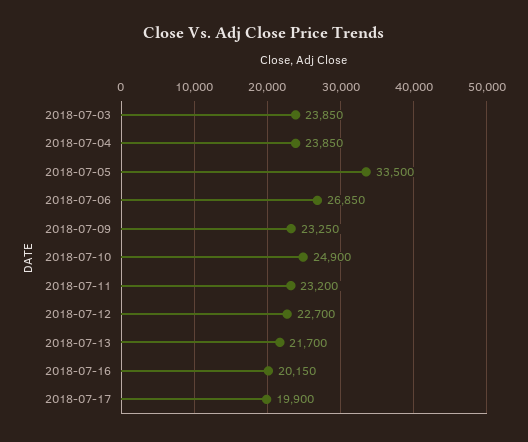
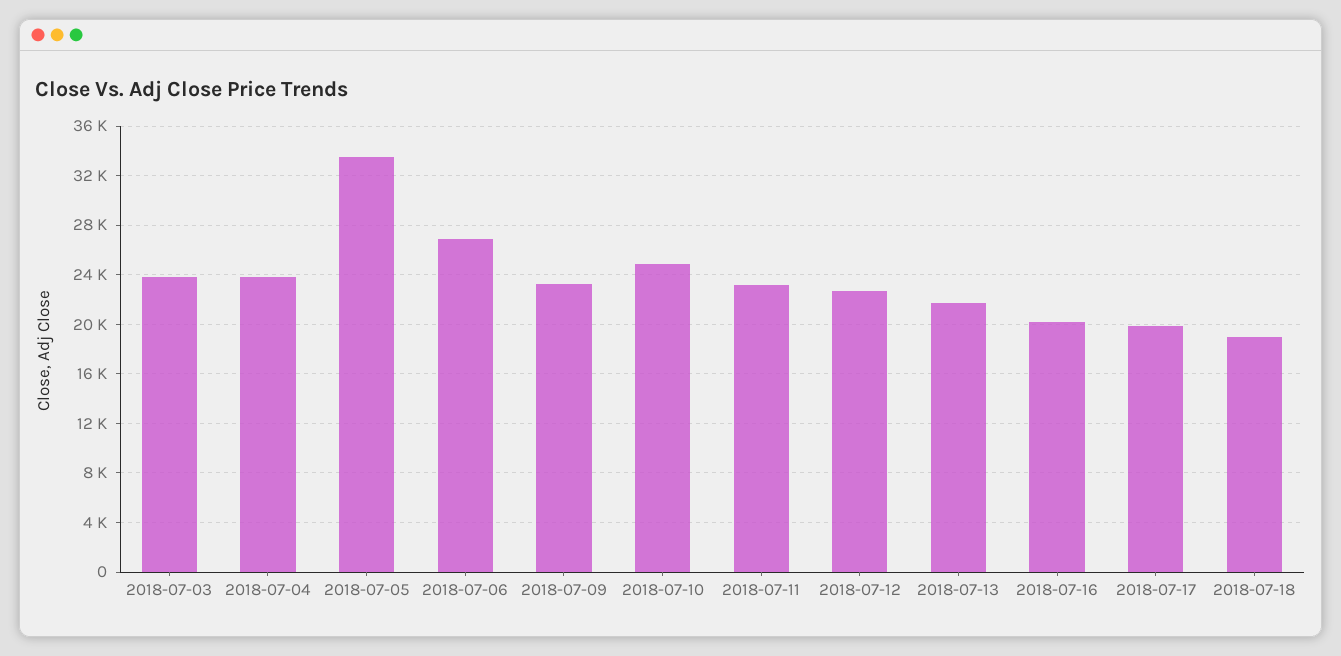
2018-07-18: none -> 19000

